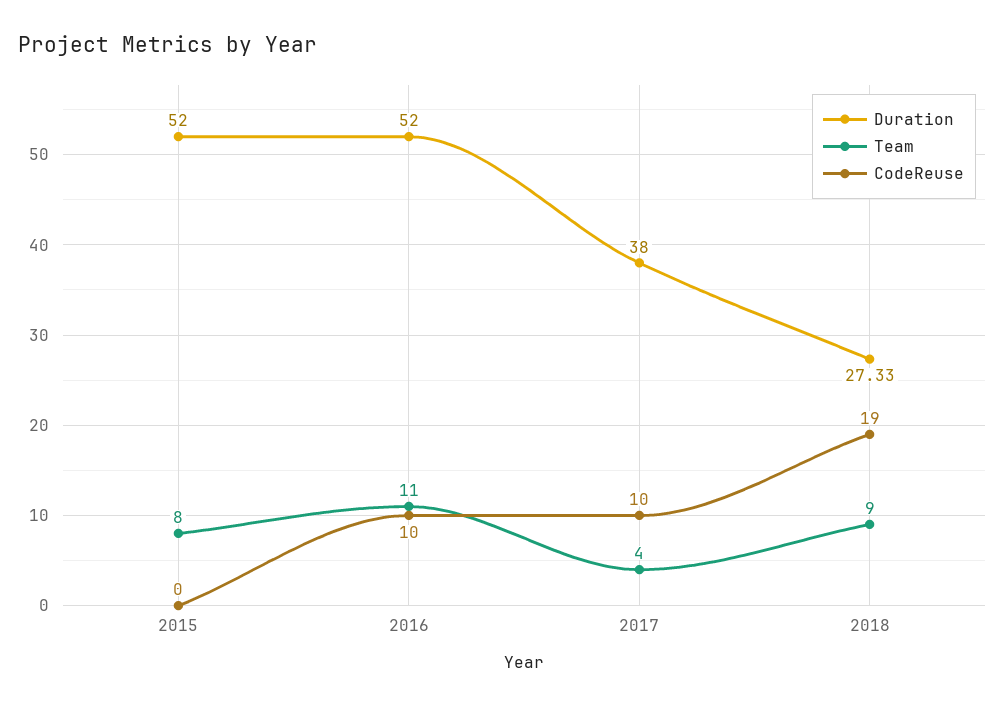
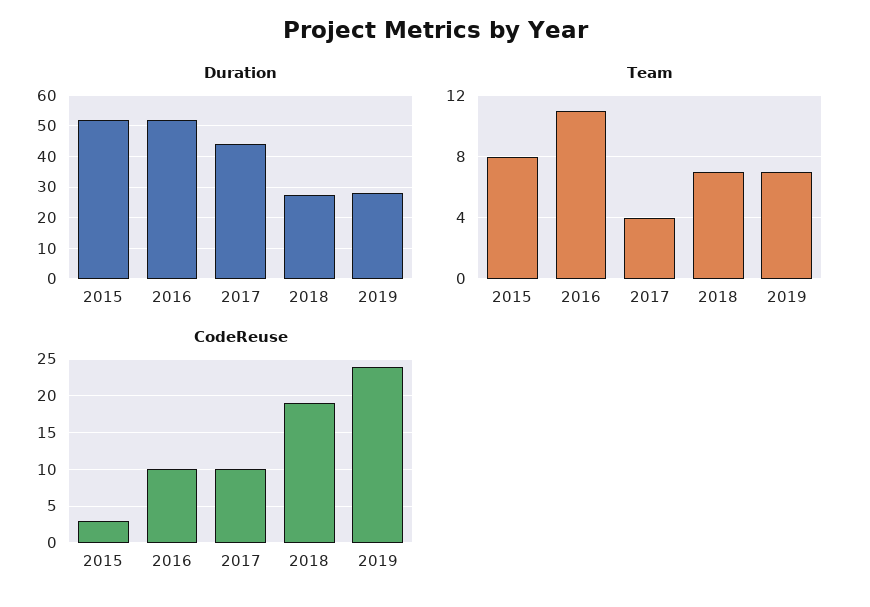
CodeReuse, 2015: 0 -> 3
Duration, 2017: 38 -> 44
Team, 2018: 9 -> 7
Duration, 2019: none -> 28
Team, 2019: none -> 7
CodeReuse, 2019: none -> 24

